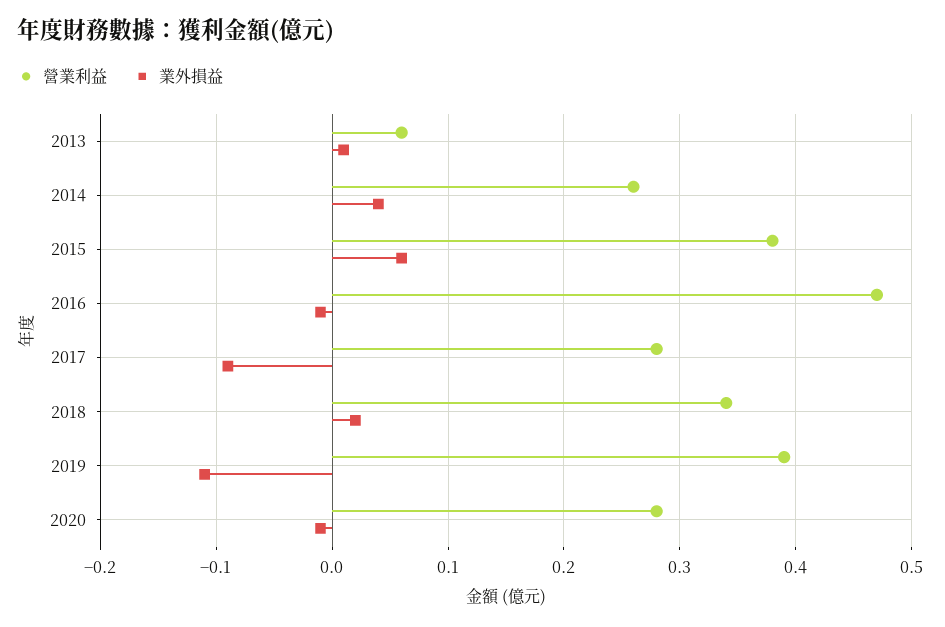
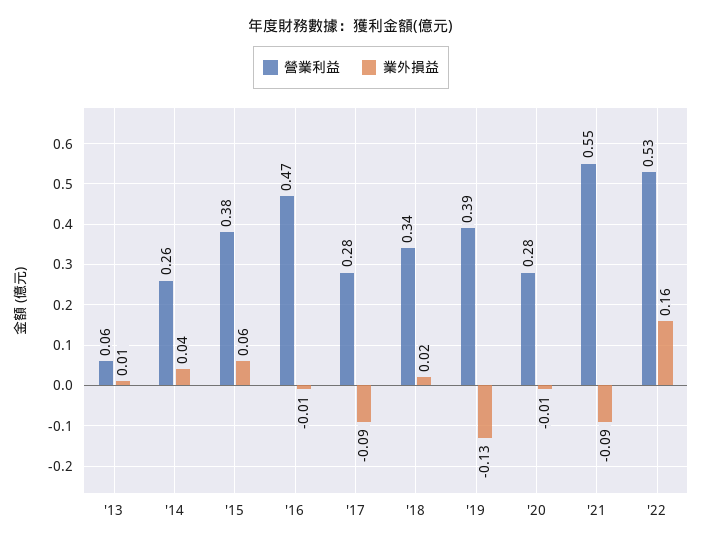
業外損益, 2019: -0.11 -> -0.13
營業利益, '21: none -> 0.55
業外損益, '21: none -> -0.09
營業利益, '22: none -> 0.53
業外損益, '22: none -> 0.16

